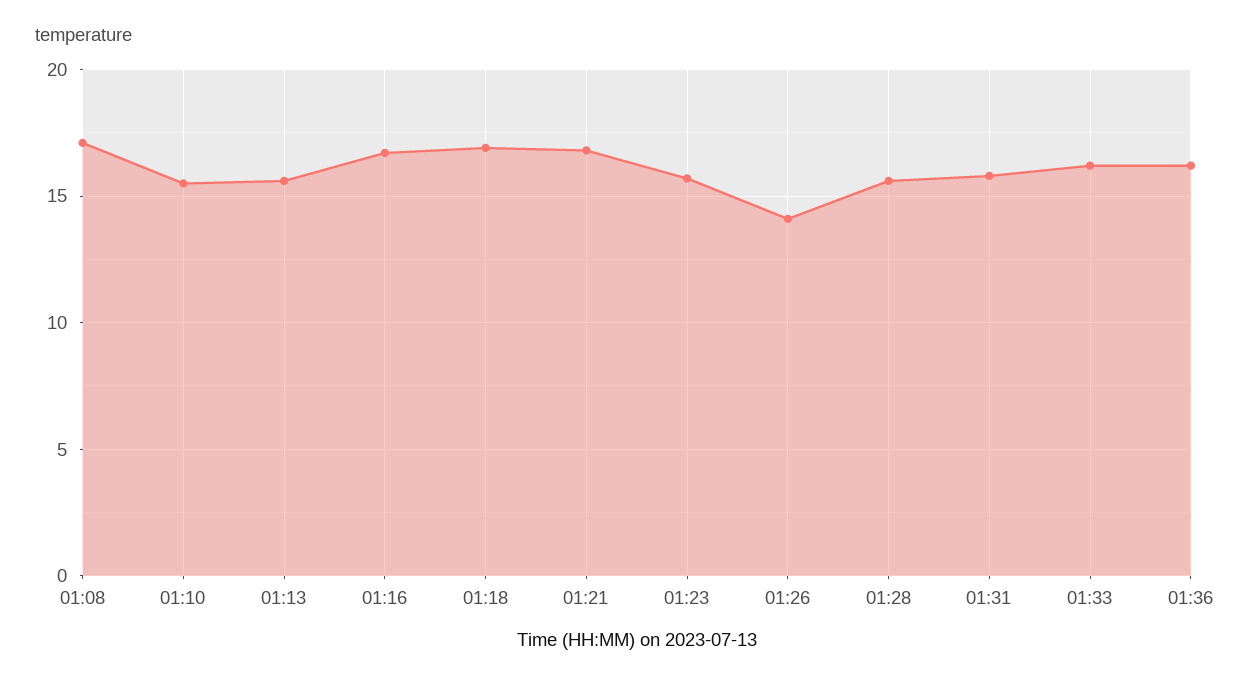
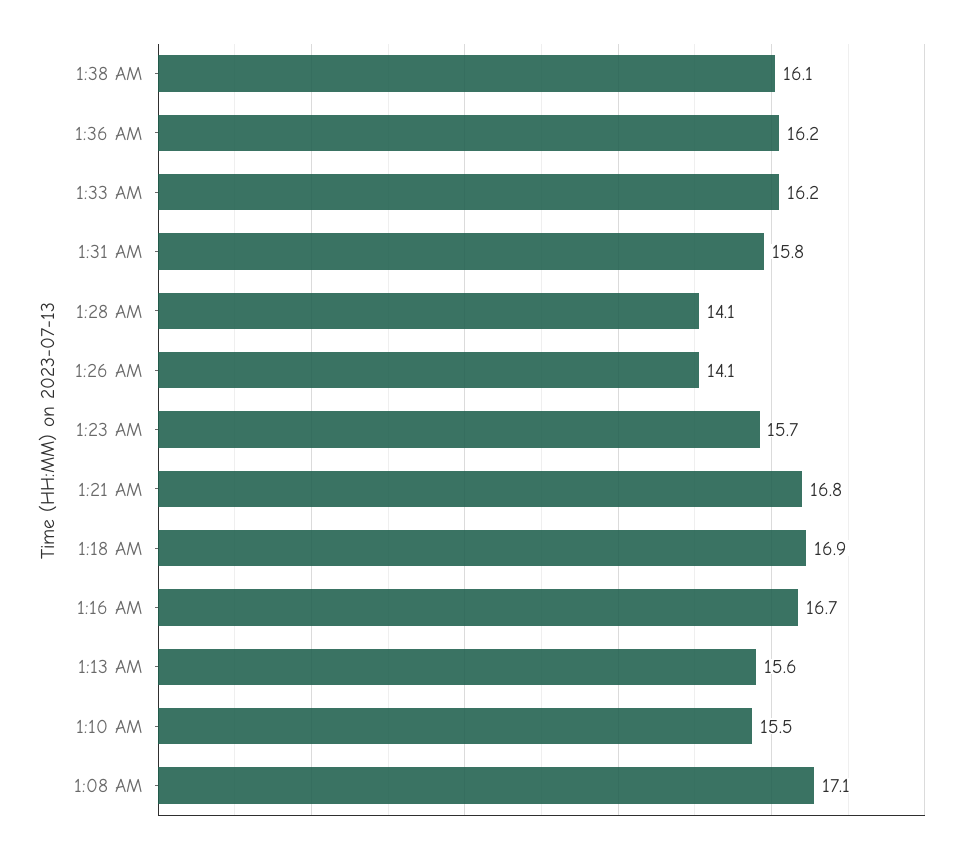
01:28: 15.5 -> 14.1
1:38 AM: none -> 16.1

